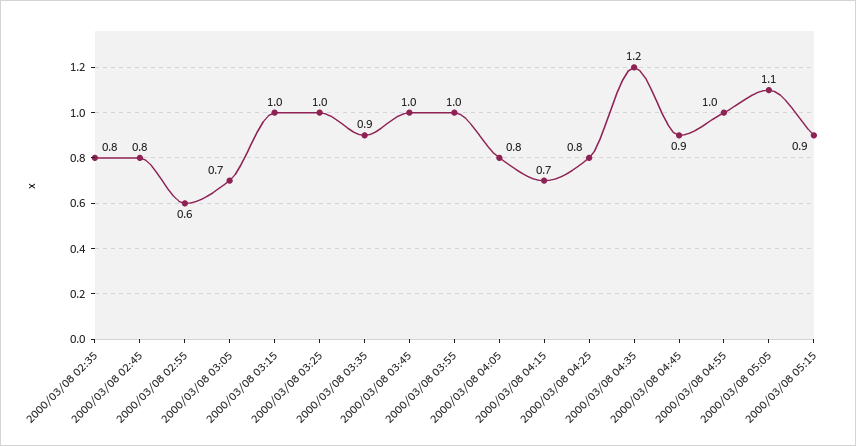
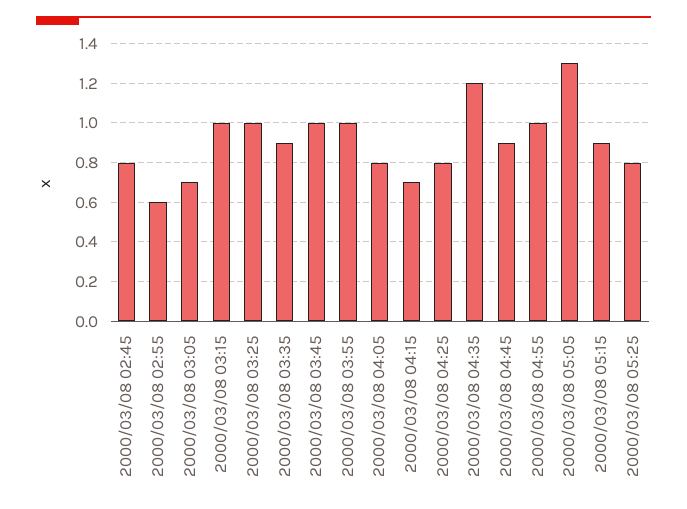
2000/03/08 02:35: 0.8 -> none
2000/03/08 05:05: 1.1 -> 1.3
2000/03/08 05:25: none -> 0.8

